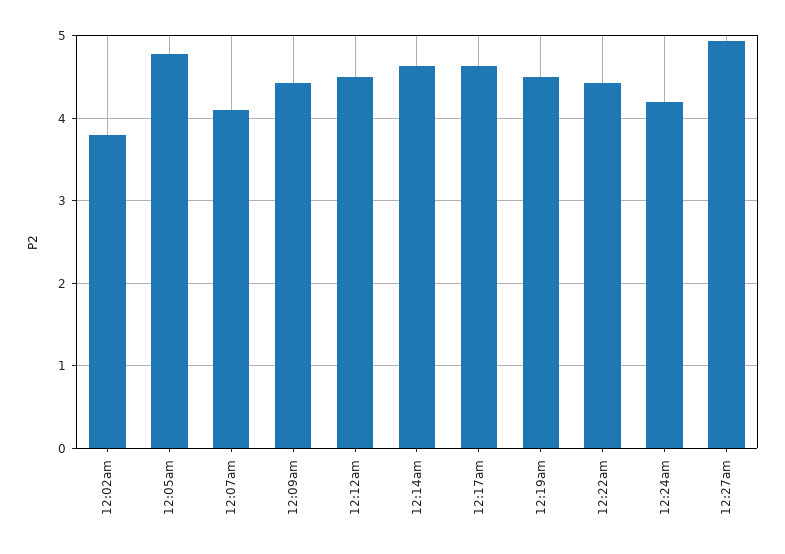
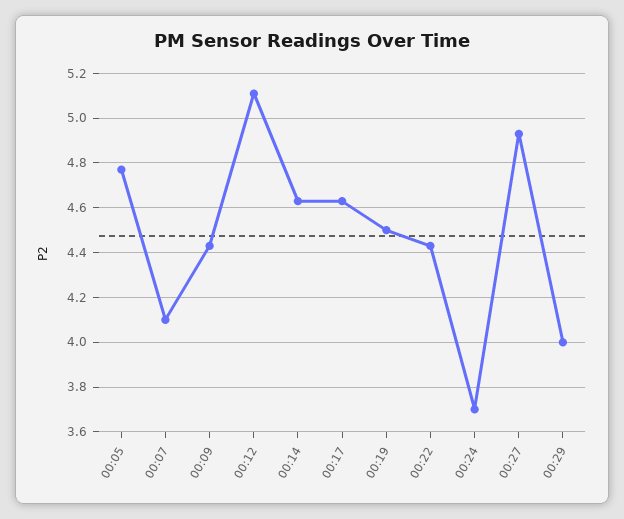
12:02am: 3.8 -> none
12:12am: 4.5 -> 5.1
12:24am: 4.2 -> 3.7
00:29: none -> 4

